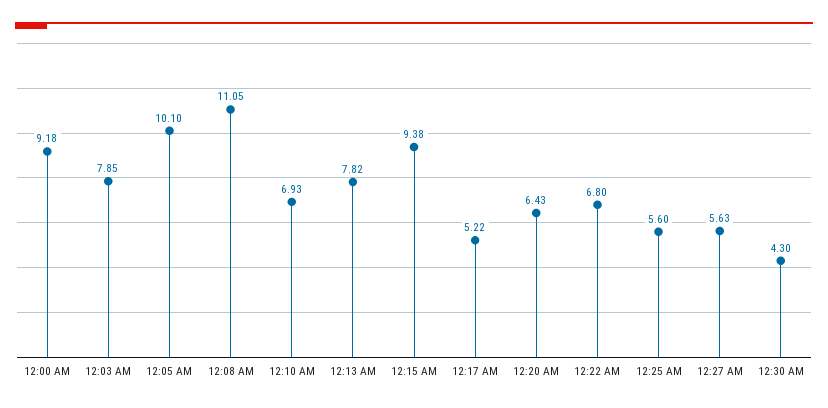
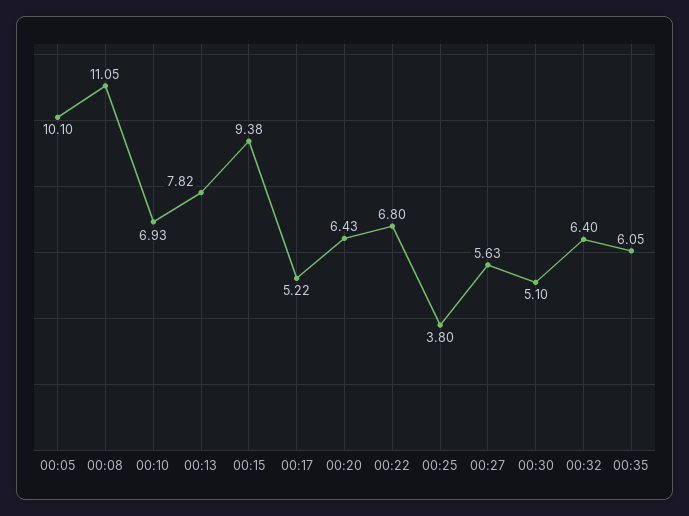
12:00 AM: 9.18 -> none
12:03 AM: 7.85 -> none
12:25 AM: 5.6 -> 3.8
12:30 AM: 4.3 -> 5.1
00:32: none -> 6.4
00:35: none -> 6.05

